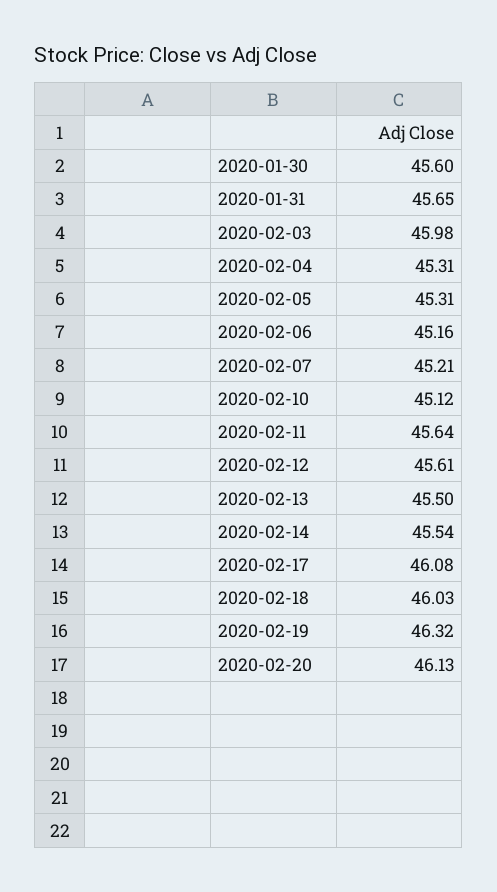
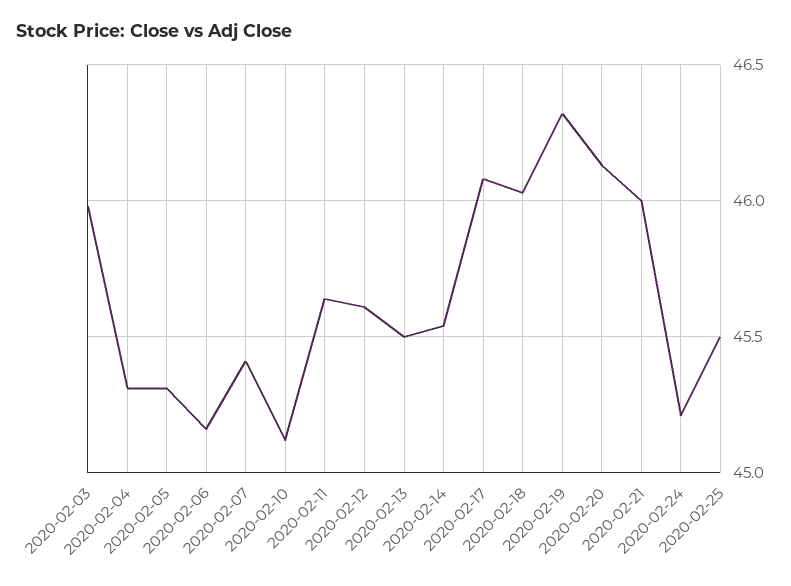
2020-01-30: 45.6 -> none
2020-01-31: 45.65 -> none
2020-02-07: 45.21 -> 45.4
2020-02-21: none -> 46
2020-02-24: none -> 45.2
2020-02-25: none -> 45.5

